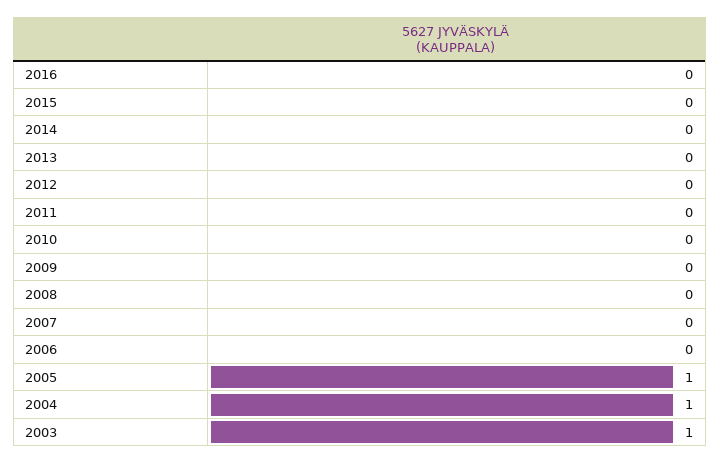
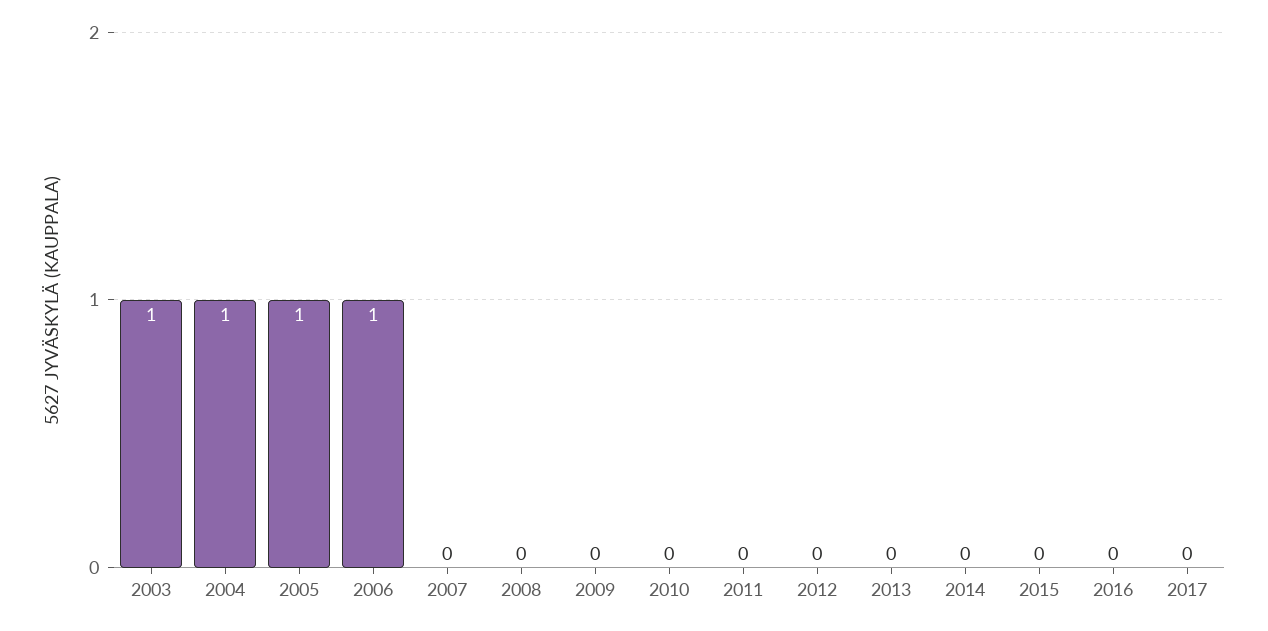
2006: 0 -> 1
2017: none -> 0

